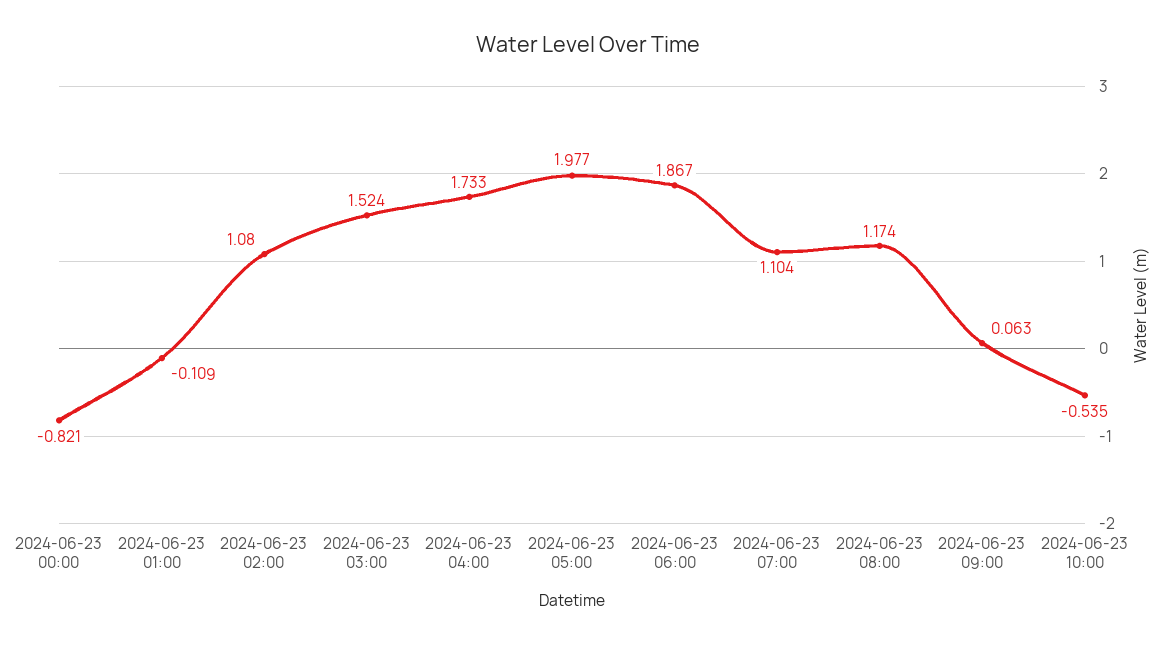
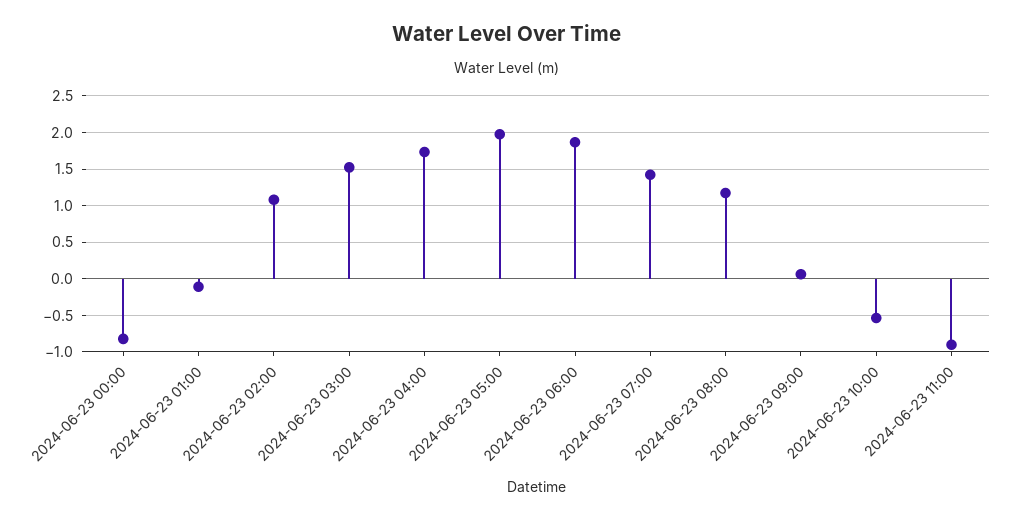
2024-06-23 07:00: 1.104 -> 1.4
2024-06-23 11:00: none -> -0.9

